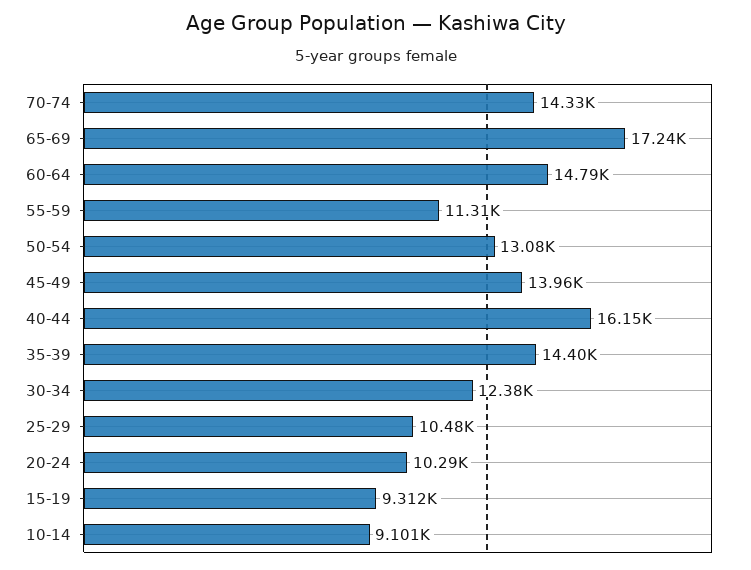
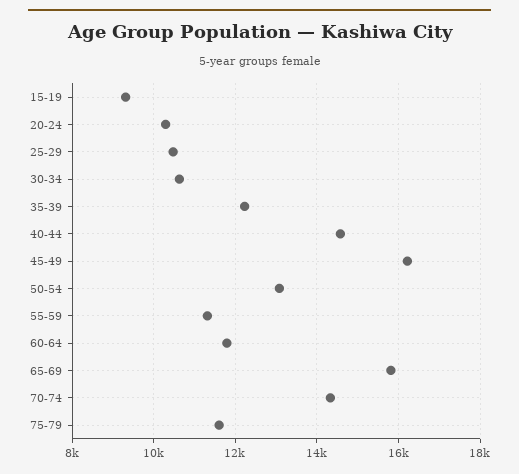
65-69: 17240 -> 15800
60-64: 14790 -> 11800
45-49: 13960 -> 16200
40-44: 16150 -> 14600
35-39: 14400 -> 12200
30-34: 12380 -> 10600
10-14: 9101 -> none
75-79: none -> 11600

